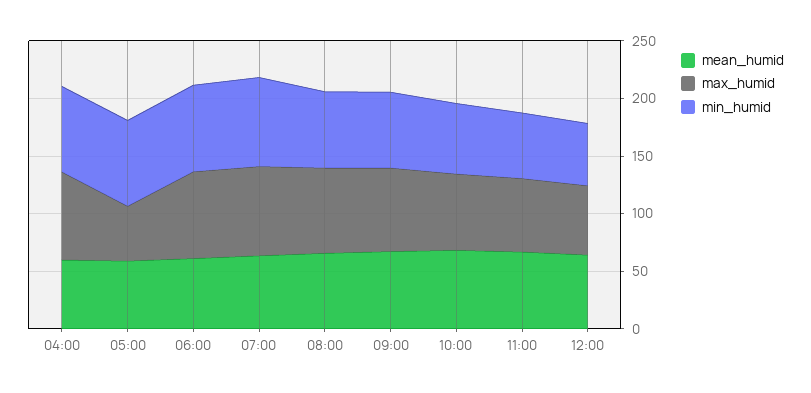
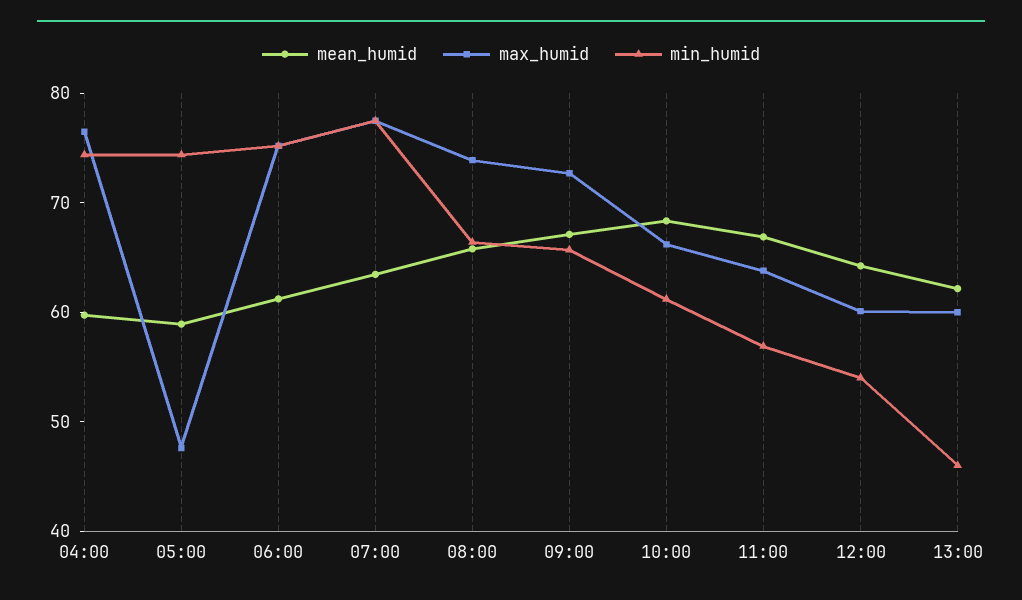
mean_humid, 13:00: none -> 62
max_humid, 13:00: none -> 60
min_humid, 13:00: none -> 46

